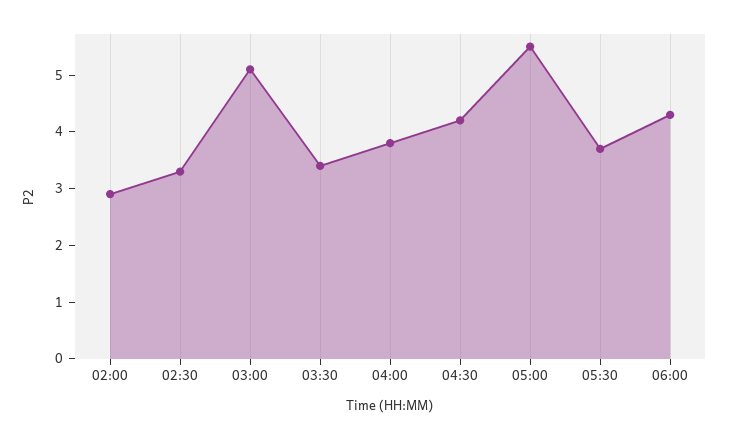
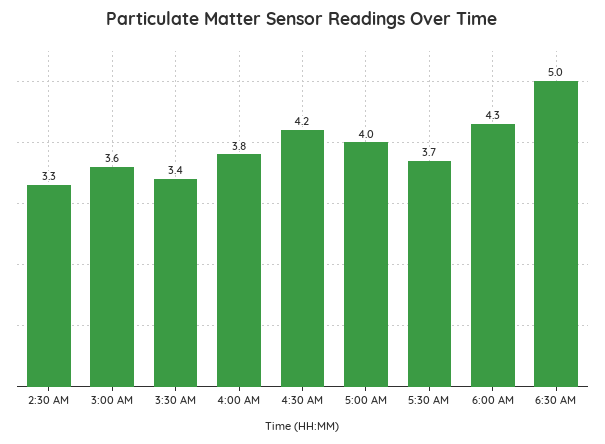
02:00: 3 -> none
03:00: 5 -> 3.6
05:00: 5.5 -> 4
6:30 AM: none -> 5

